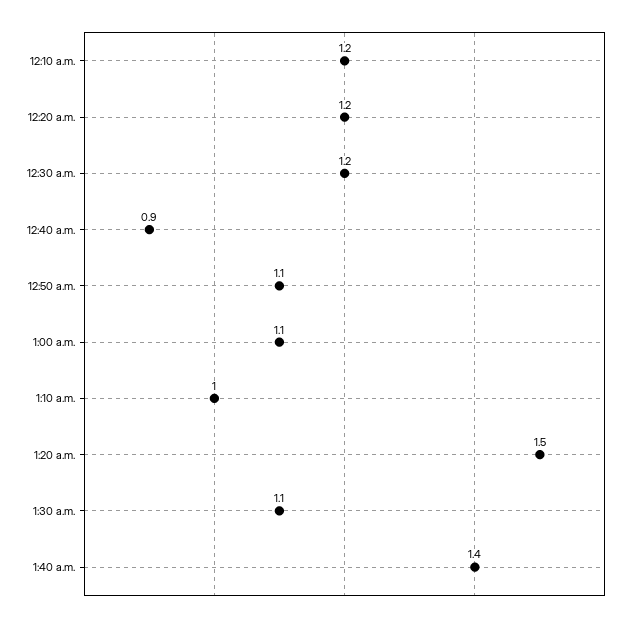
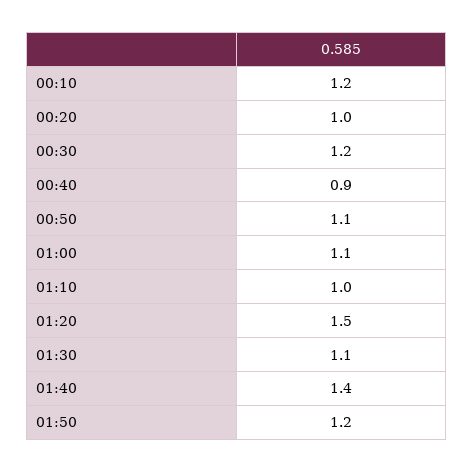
12:20 a.m.: 1.2 -> 1
01:50: none -> 1.2

